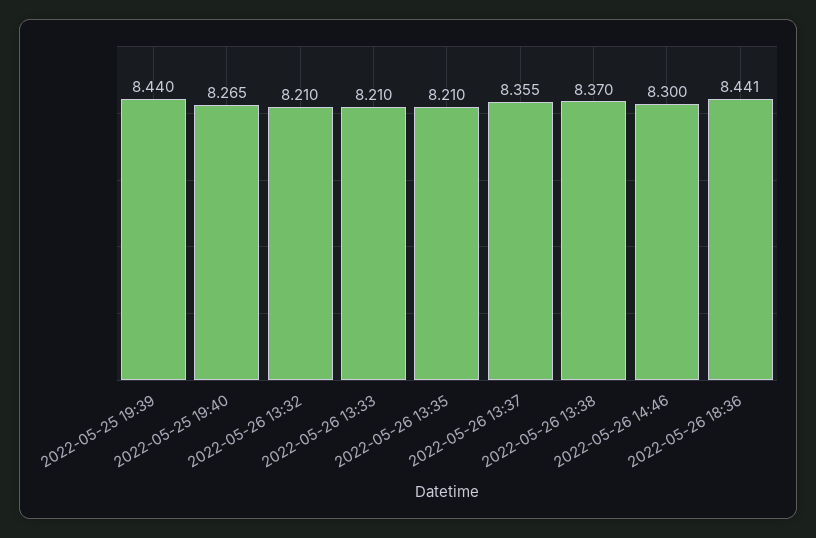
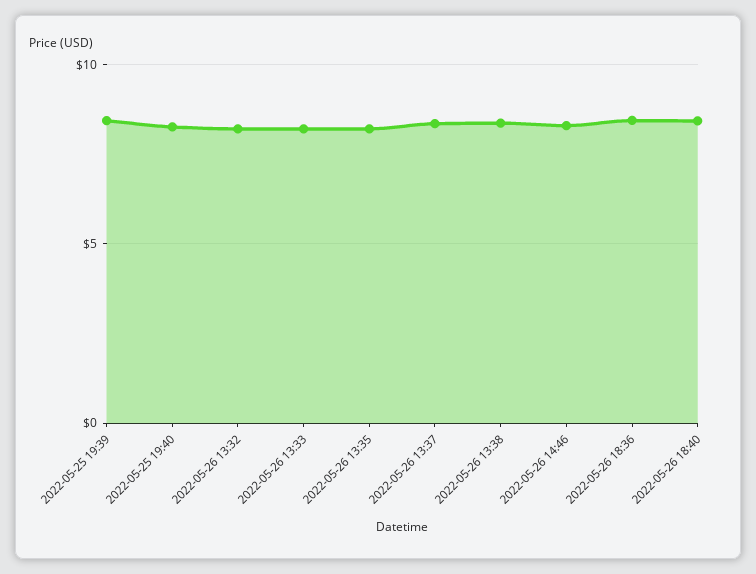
2022-05-26 18:40: none -> 8.5

